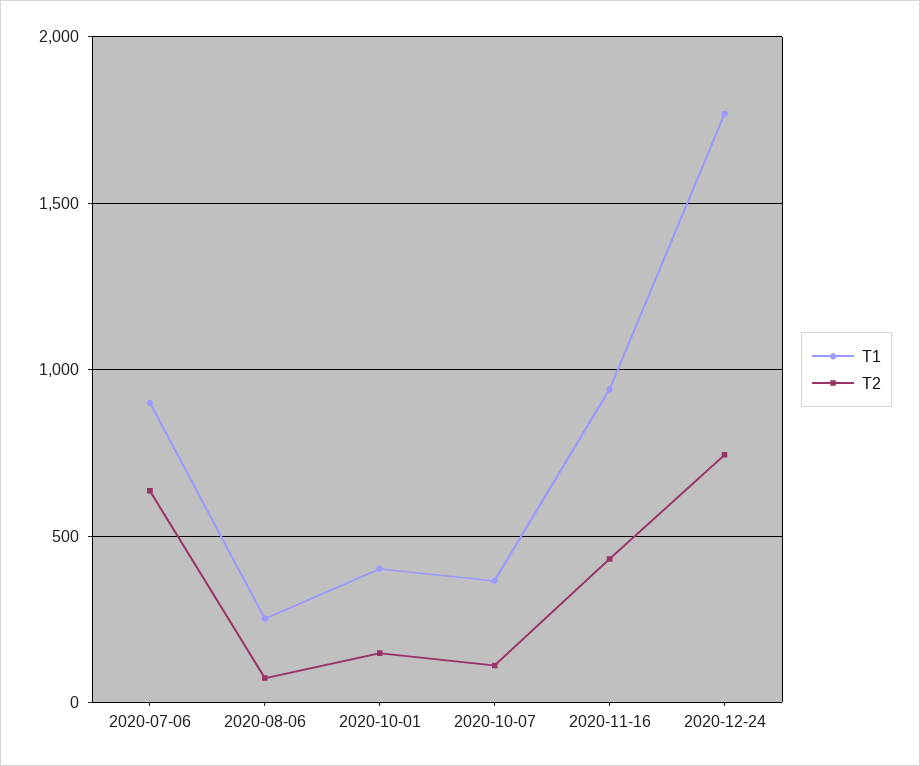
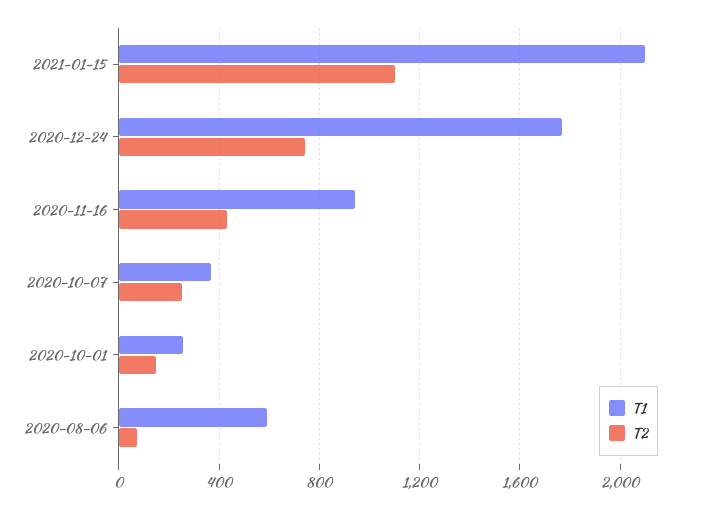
T1, 2020-07-06: 900 -> none
T2, 2020-07-06: 650 -> none
T1, 2020-08-06: 250 -> 600
T1, 2020-10-01: 400 -> 250
T2, 2020-10-07: 100 -> 250
T1, 2021-01-15: none -> 2100
T2, 2021-01-15: none -> 1100

